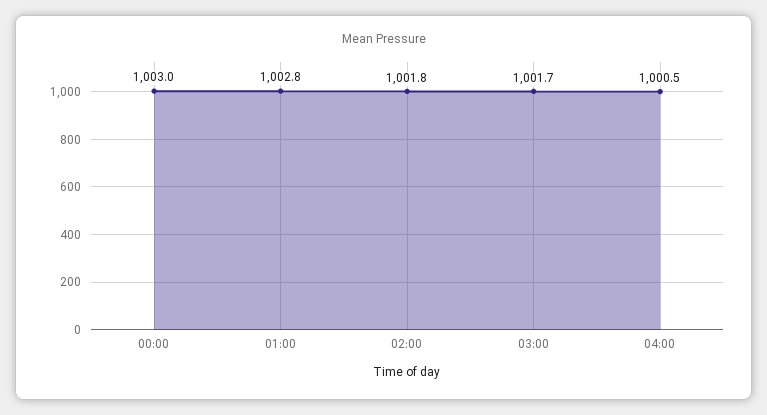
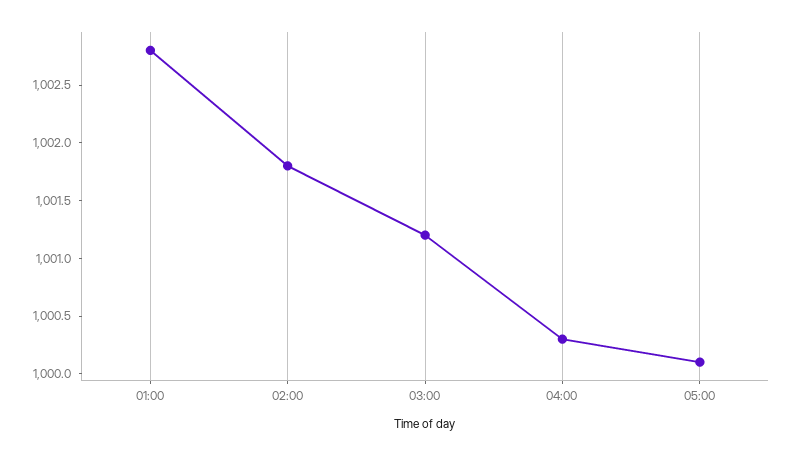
00:00: 1003 -> none
03:00: 1001.7 -> 1001.2
04:00: 1000.5 -> 1000.3
05:00: none -> 1000.1

